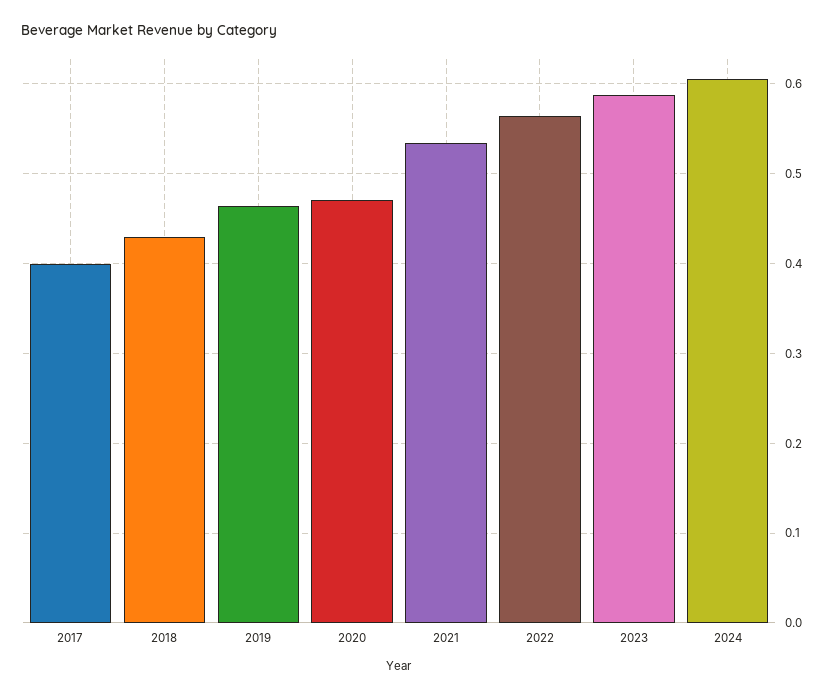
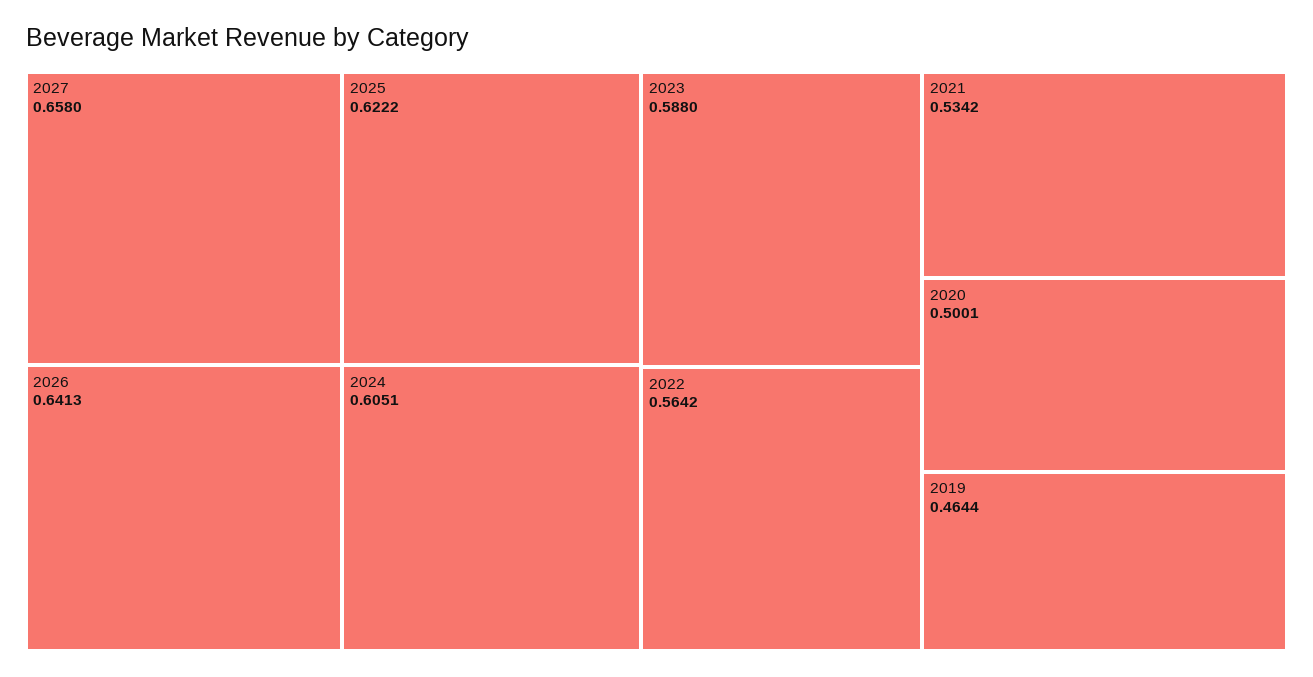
2017: 0.4 -> none
2018: 0.43 -> none
2020: 0.47 -> 0.5001
2027: none -> 0.658
2026: none -> 0.6413
2025: none -> 0.6222

